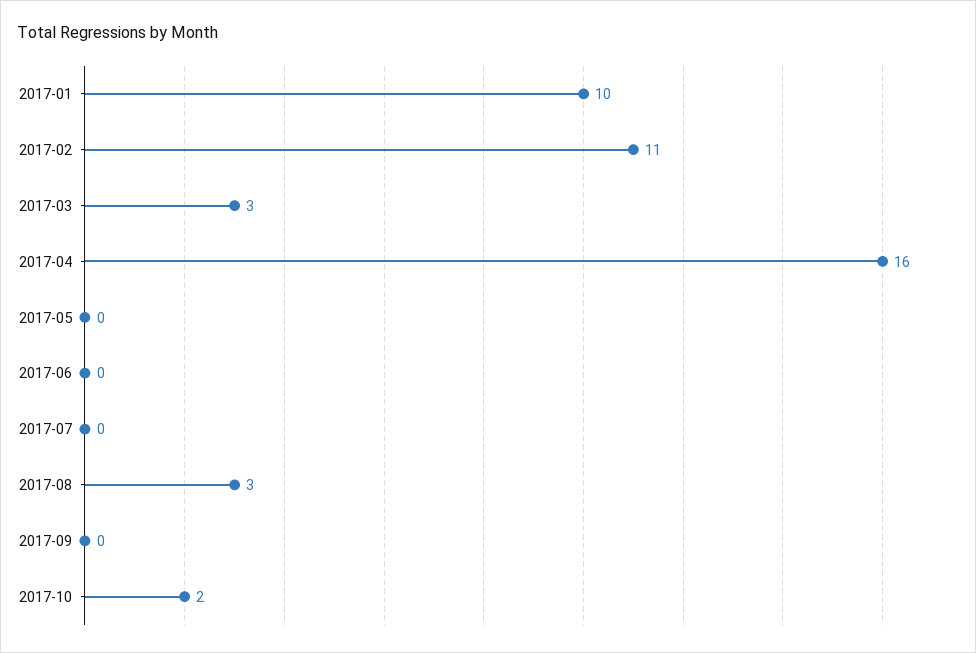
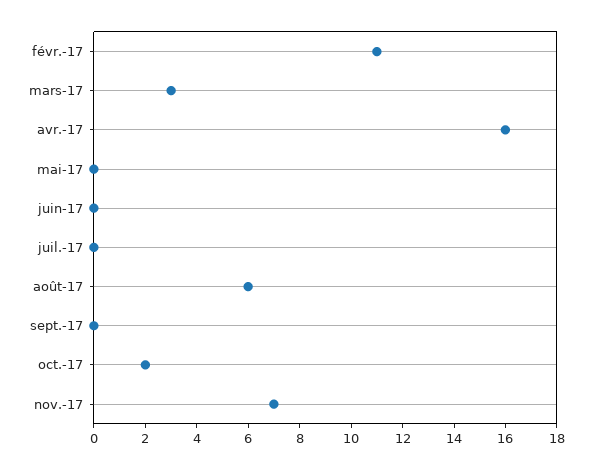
2017-01: 10 -> none
2017-08: 3 -> 6
nov.-17: none -> 7

